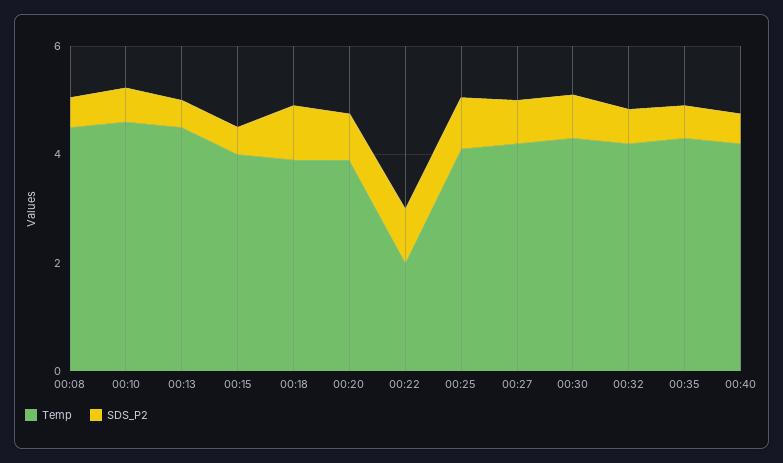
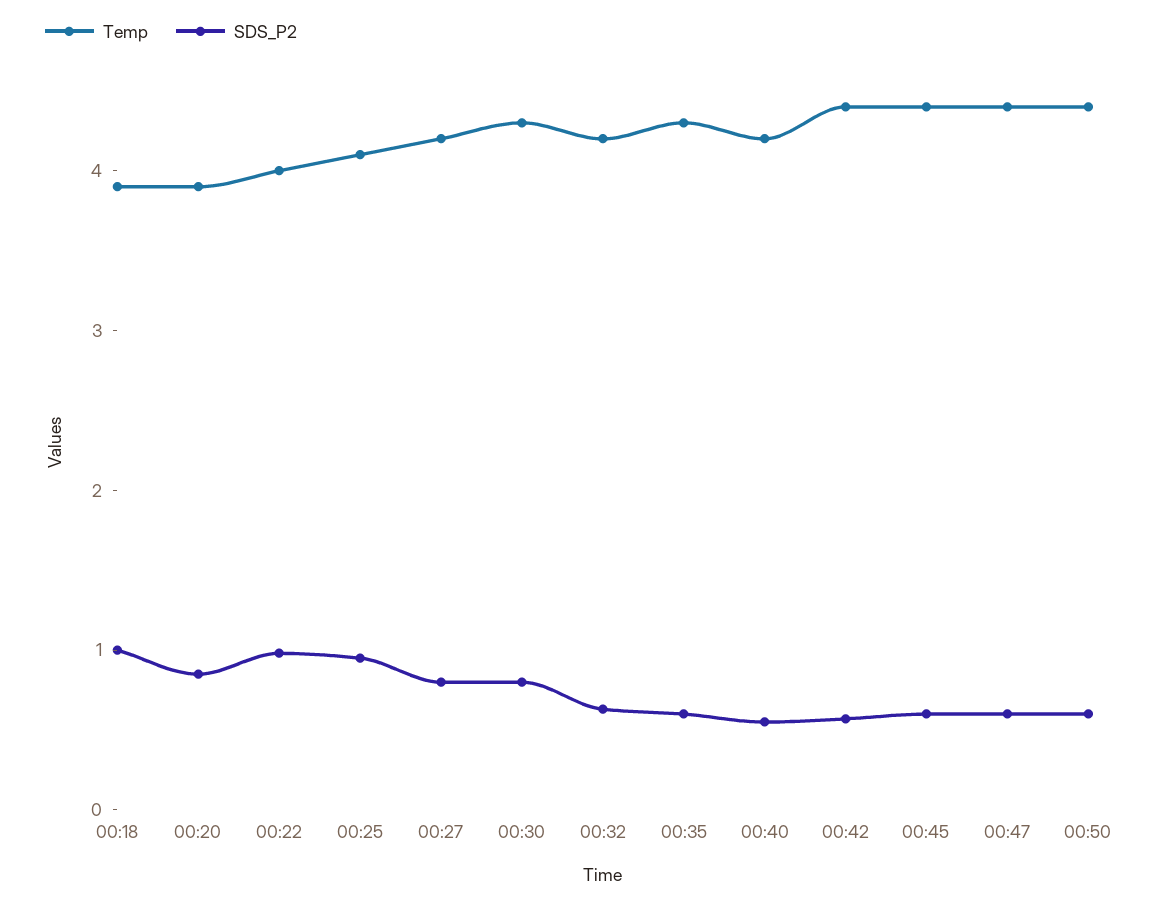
Temp, 00:08: 4.5 -> none
SDS_P2, 00:08: 0.5 -> none
Temp, 00:10: 4.5 -> none
SDS_P2, 00:10: 0.5 -> none
Temp, 00:13: 4.5 -> none
SDS_P2, 00:13: 0.5 -> none
Temp, 00:15: 4 -> none
SDS_P2, 00:15: 0.5 -> none
Temp, 00:22: 2 -> 4
Temp, 00:42: none -> 4.4
SDS_P2, 00:42: none -> 0.6
Temp, 00:45: none -> 4.4
SDS_P2, 00:45: none -> 0.6
Temp, 00:47: none -> 4.4
SDS_P2, 00:47: none -> 0.6
Temp, 00:50: none -> 4.4
SDS_P2, 00:50: none -> 0.6

